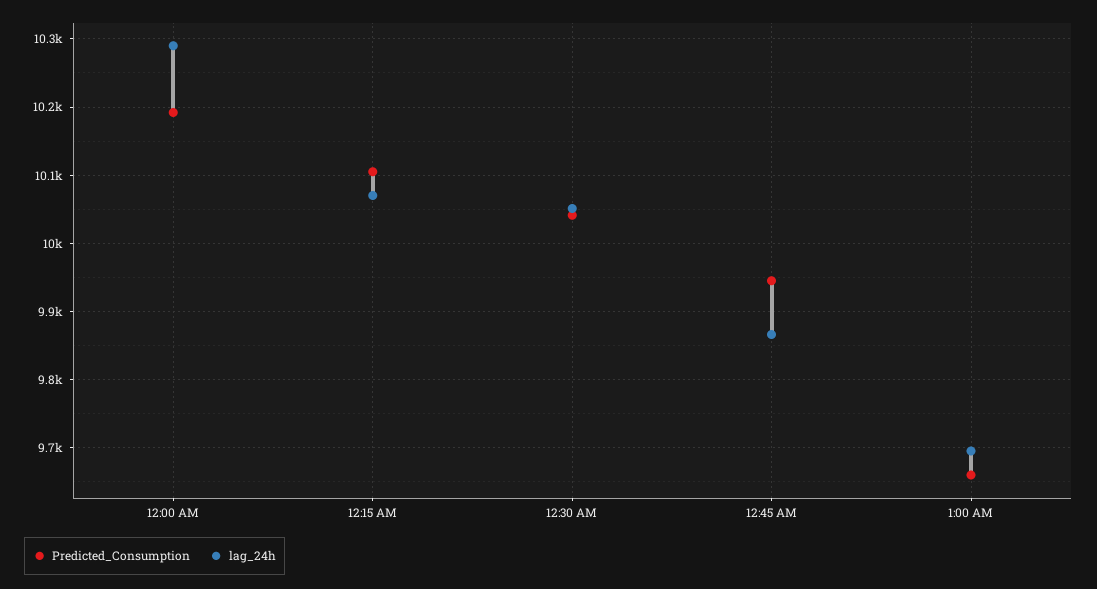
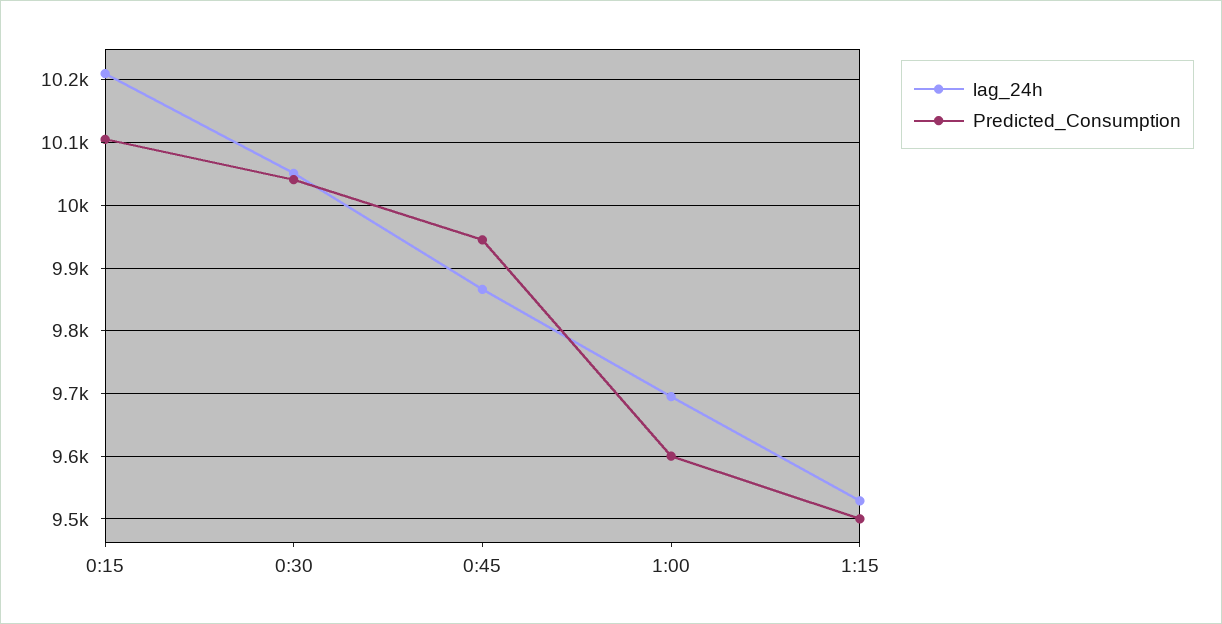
Predicted_Consumption, 12:00 AM: 10190 -> none
lag_24h, 12:00 AM: 10290 -> none
lag_24h, 12:15 AM: 10070 -> 10210
Predicted_Consumption, 1:00 AM: 9660 -> 9600
lag_24h, 1:15: none -> 9530
Predicted_Consumption, 1:15: none -> 9500

